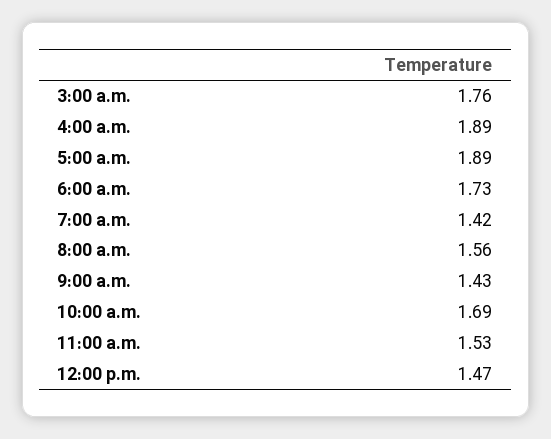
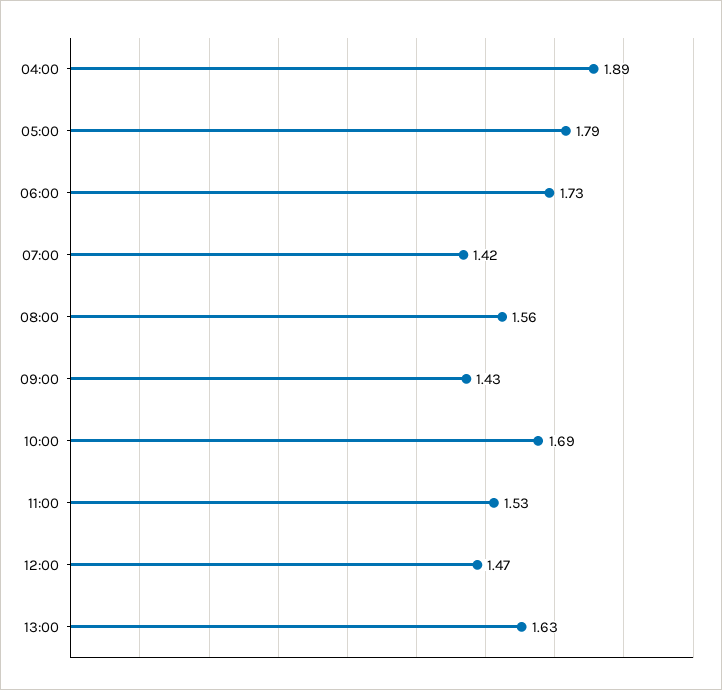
3:00 a.m.: 1.76 -> none
5:00 a.m.: 1.89 -> 1.79
13:00: none -> 1.63

